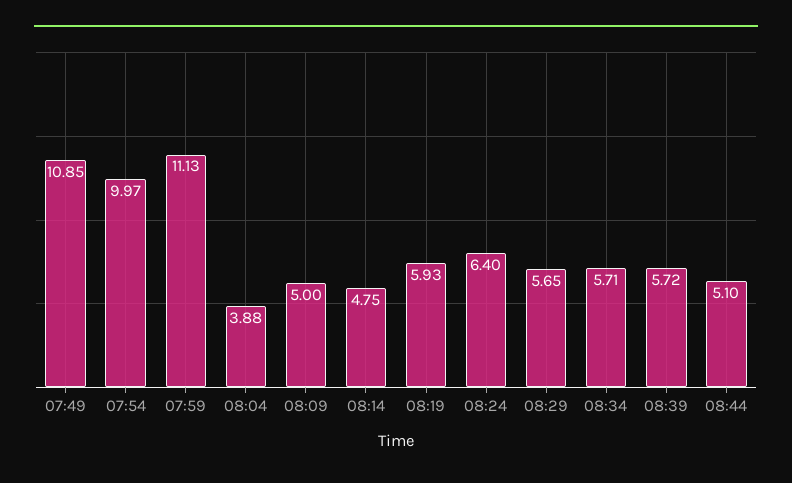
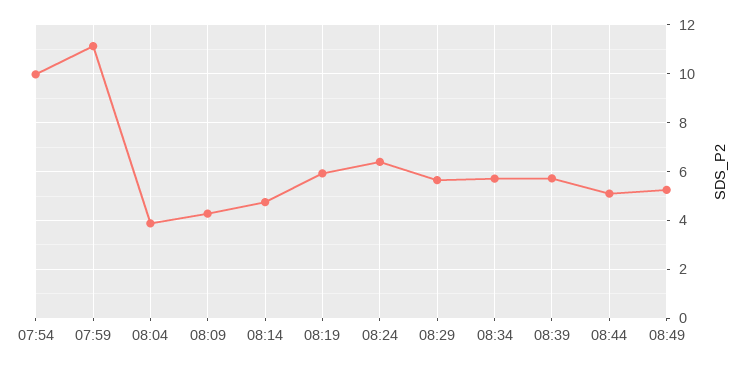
07:49: 10.85 -> none
08:09: 5 -> 4.25
08:49: none -> 5.25

